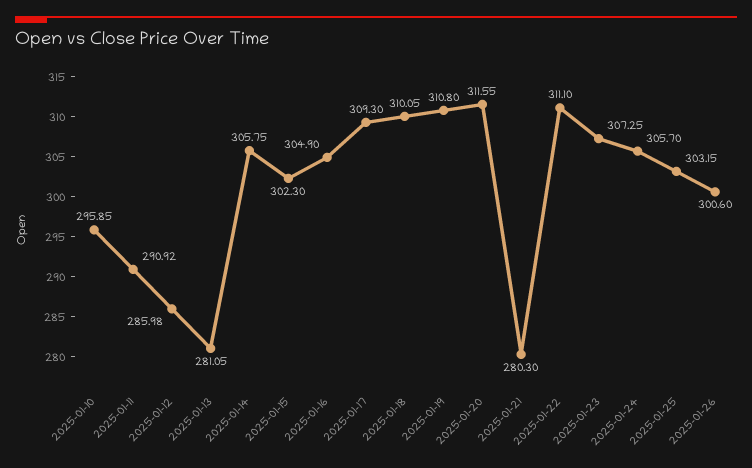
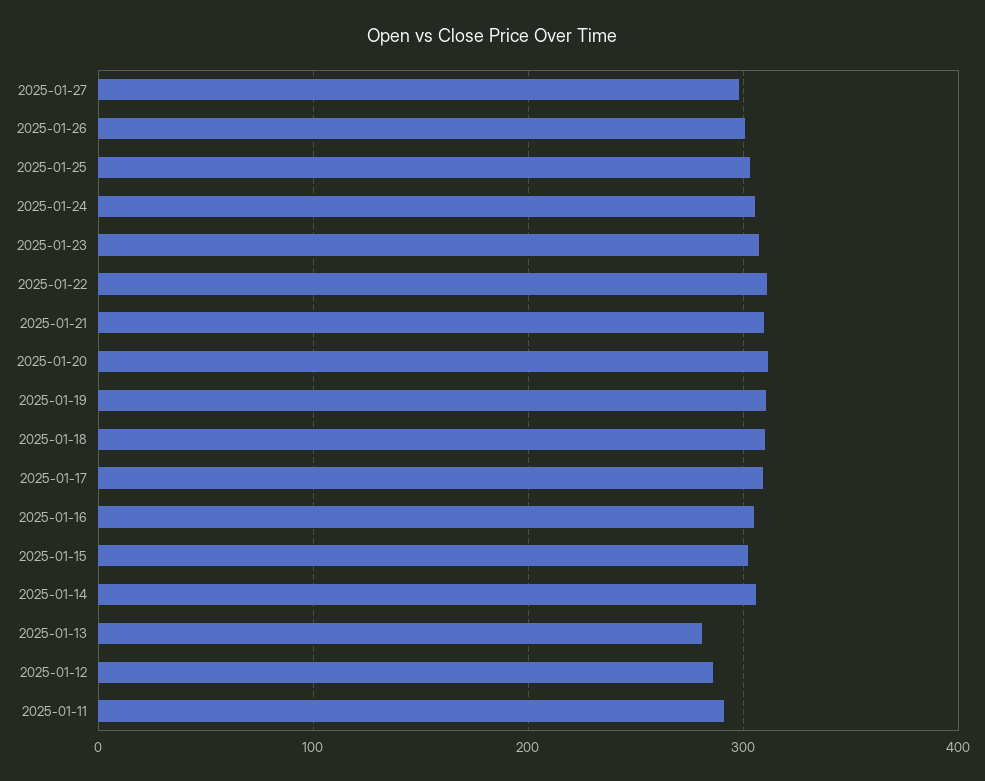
2025-01-10: 295.85 -> none
2025-01-21: 280.3 -> 310
2025-01-27: none -> 300

